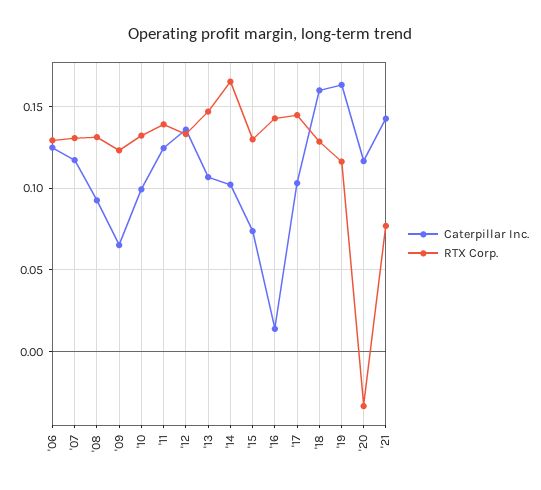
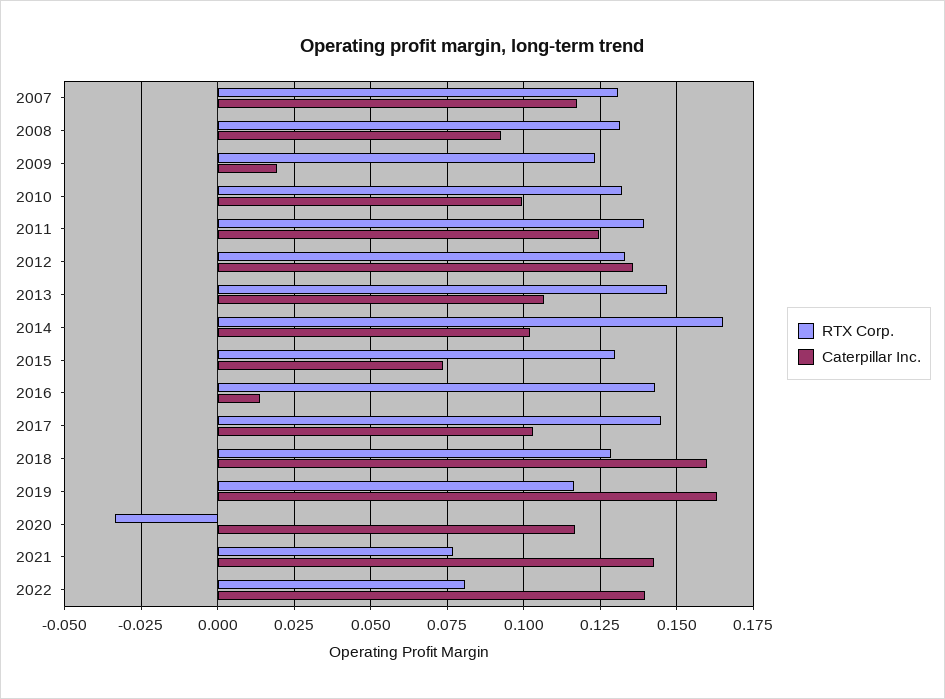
Caterpillar Inc., '06: 0.125 -> none
RTX Corp., '06: 0.13 -> none
Caterpillar Inc., '09: 0.065 -> 0.02
RTX Corp., 2022: none -> 0.08
Caterpillar Inc., 2022: none -> 0.14

